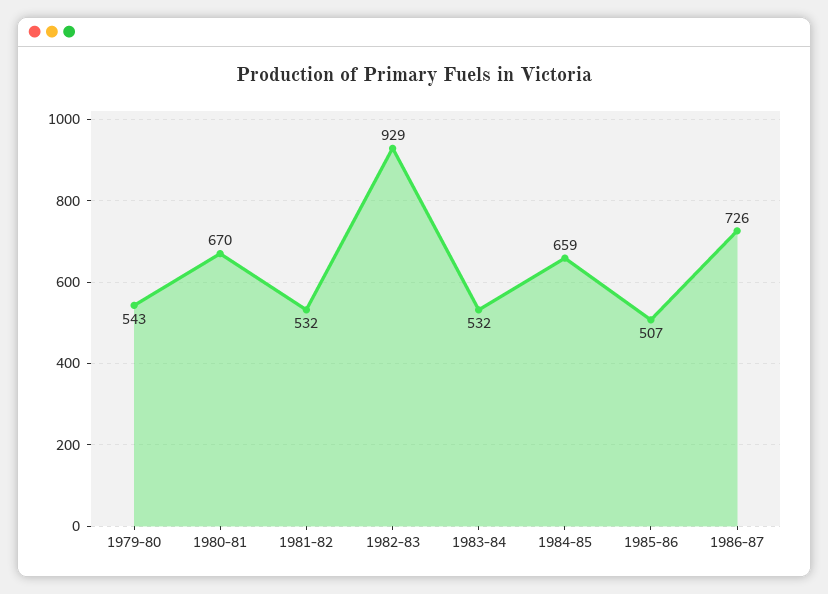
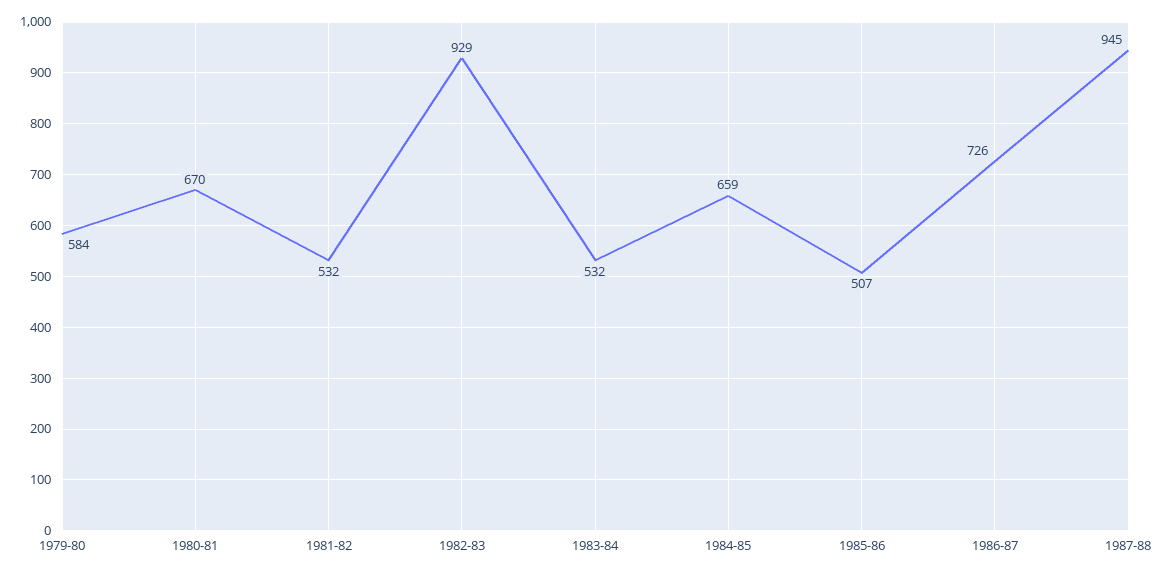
1979-80: 543 -> 584
1987-88: none -> 945

